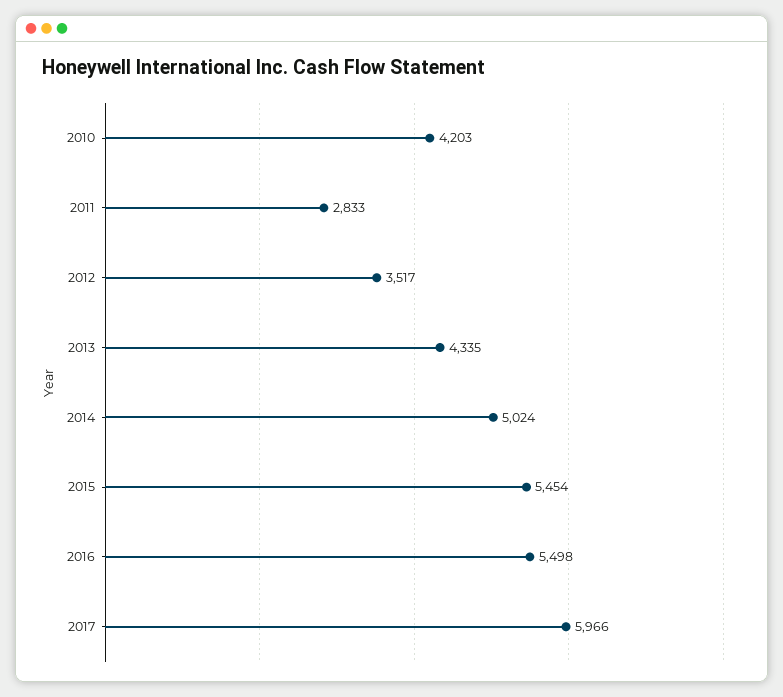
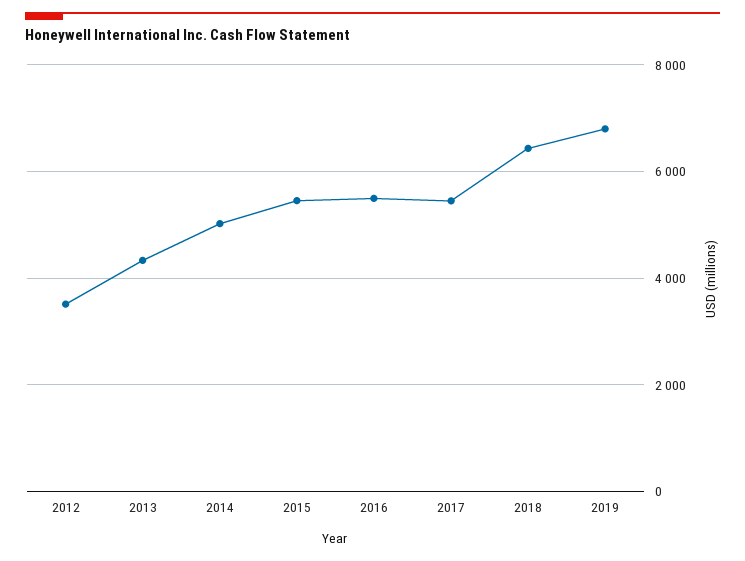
2010: 4203 -> none
2011: 2833 -> none
2017: 5966 -> 5400
2018: none -> 6400
2019: none -> 6800

